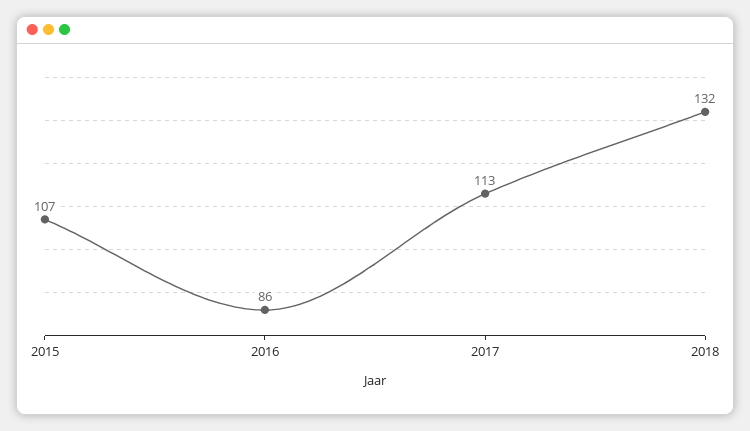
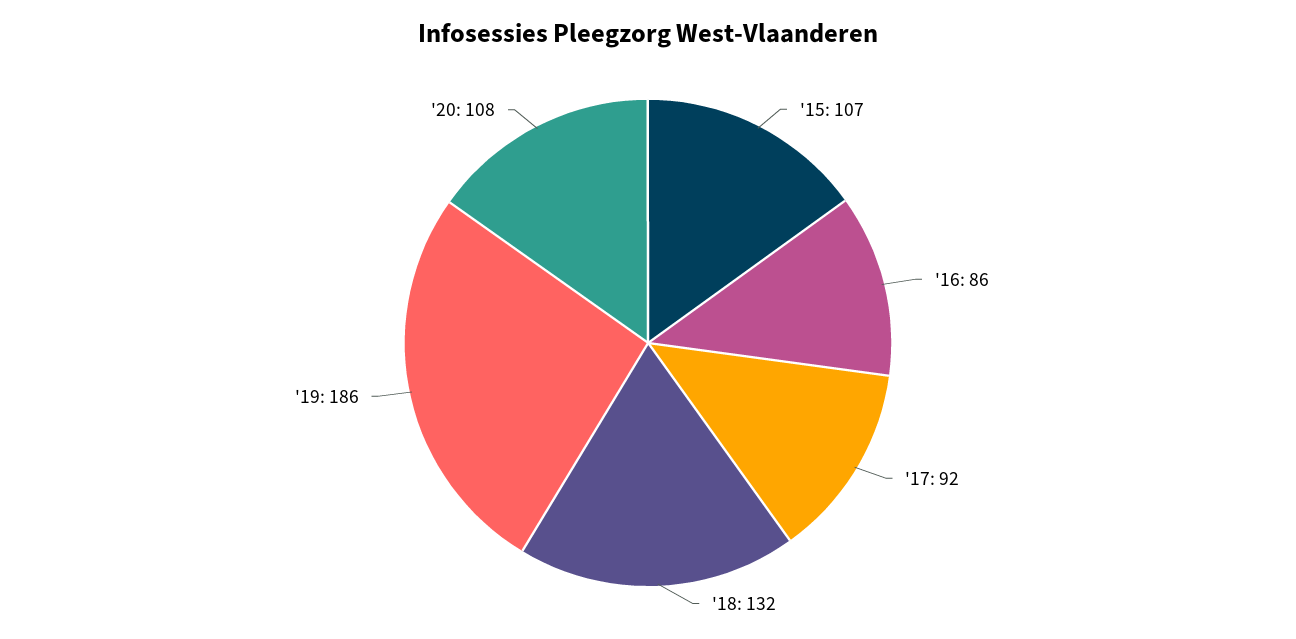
2017: 113 -> 92
'19: none -> 186
'20: none -> 108

